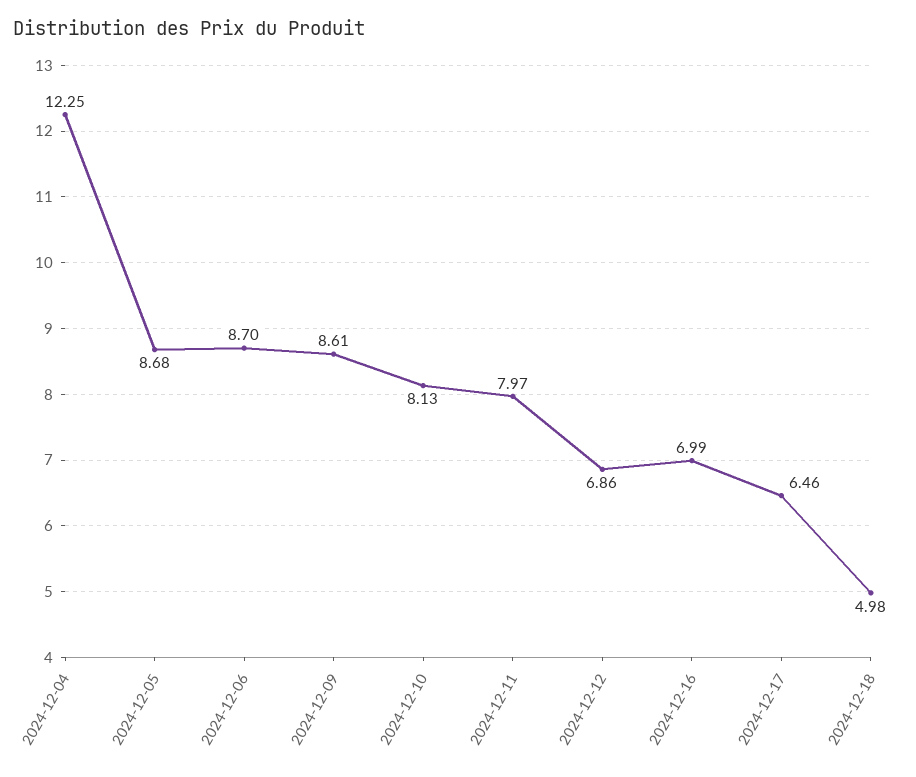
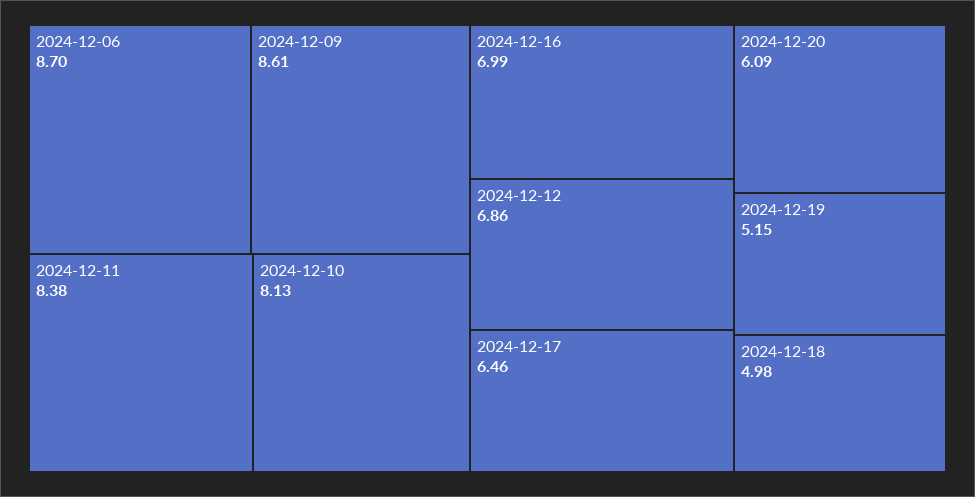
2024-12-04: 12.25 -> none
2024-12-05: 8.68 -> none
2024-12-11: 7.97 -> 8.38
2024-12-20: none -> 6.09
2024-12-19: none -> 5.15

